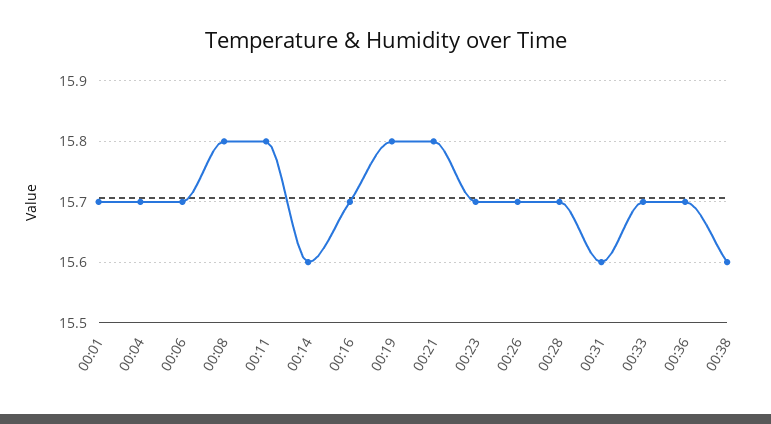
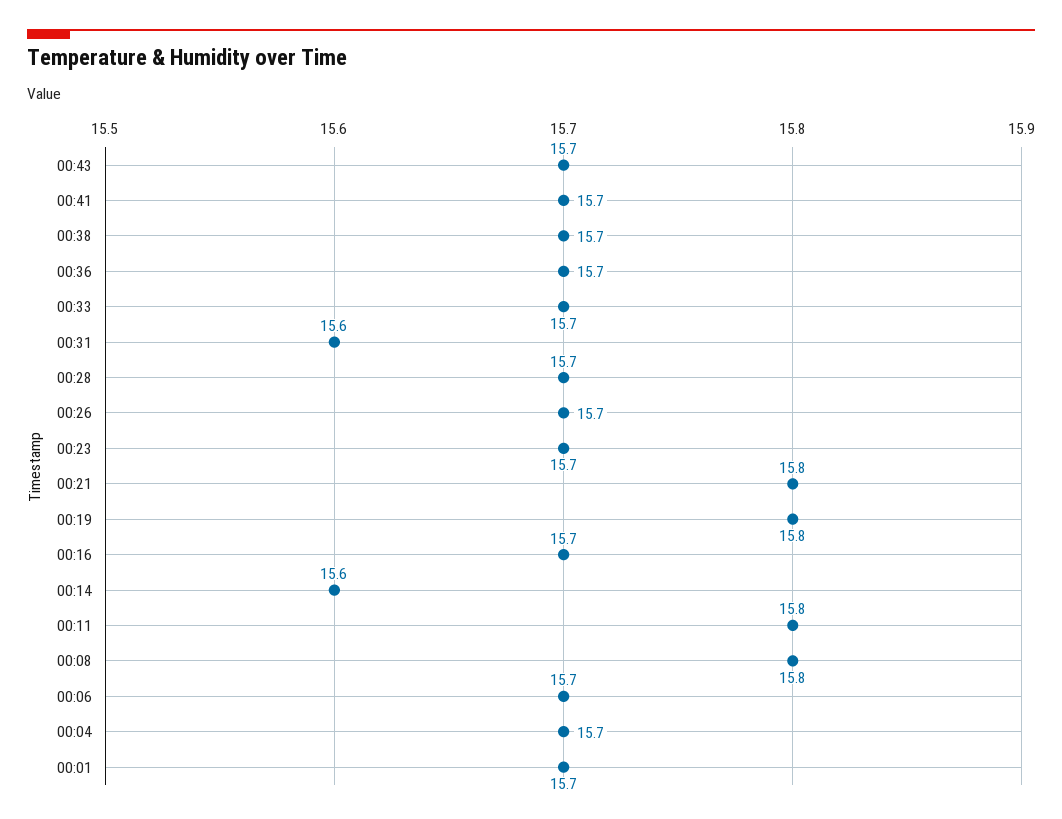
00:38: 15.6 -> 15.7
00:43: none -> 15.7
00:41: none -> 15.7

